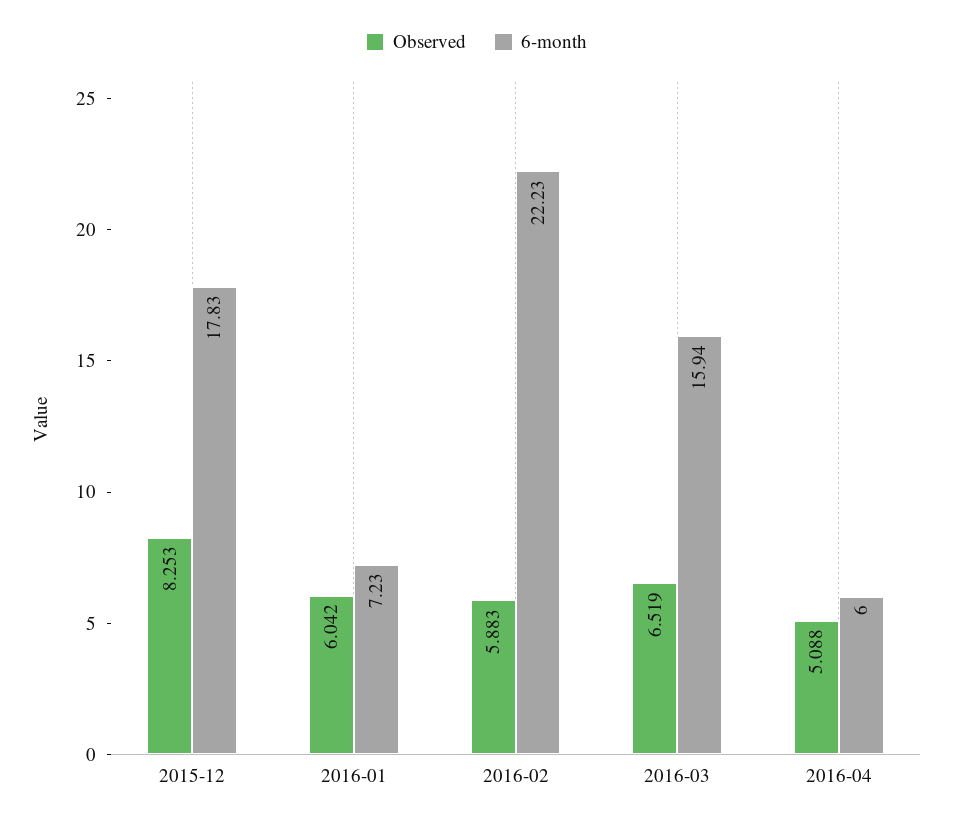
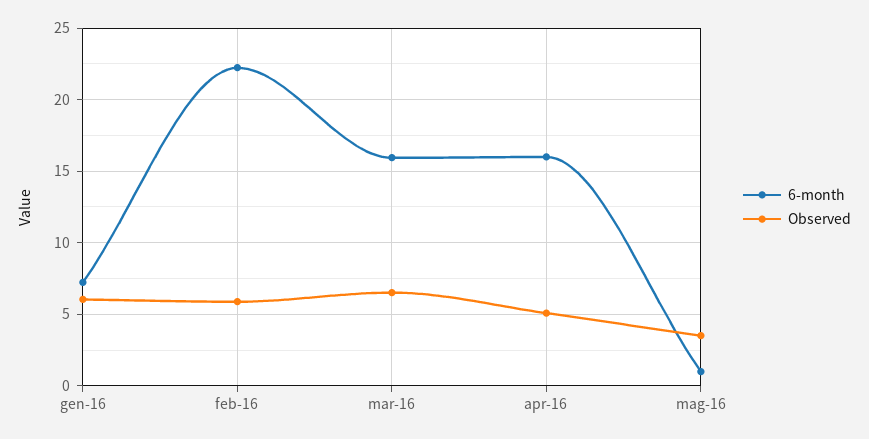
Observed, 2015-12: 8.253 -> none
6-month, 2015-12: 17.83 -> none
6-month, 2016-04: 6 -> 16
6-month, mag-16: none -> 1
Observed, mag-16: none -> 3.5

